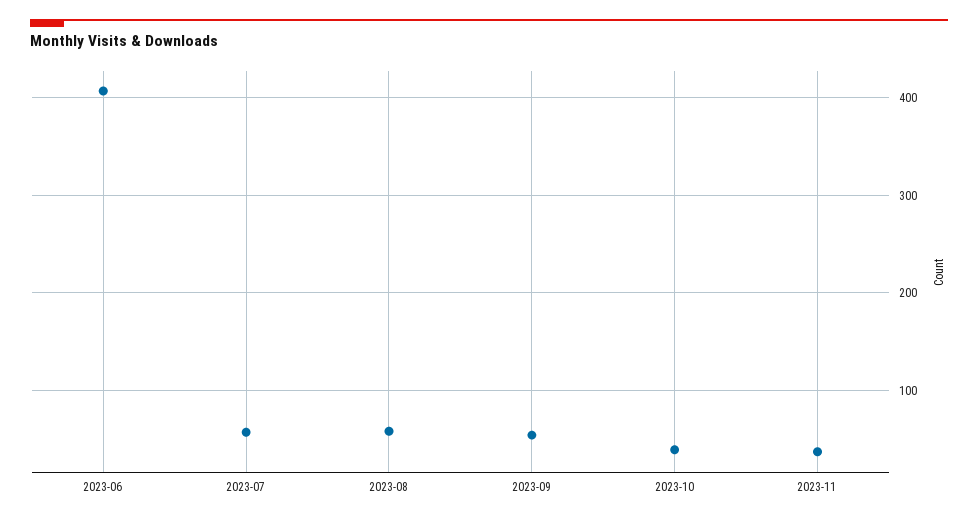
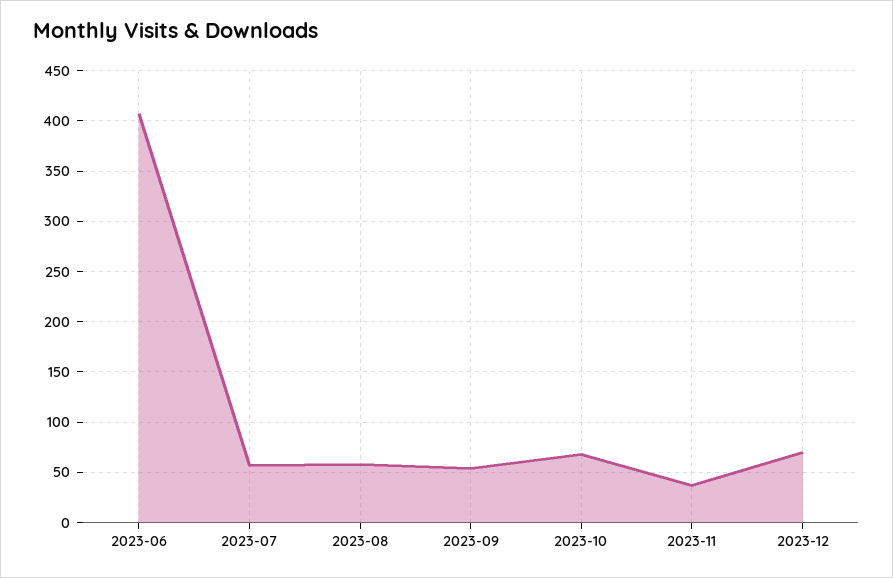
2023-10: 40 -> 70
2023-12: none -> 70

